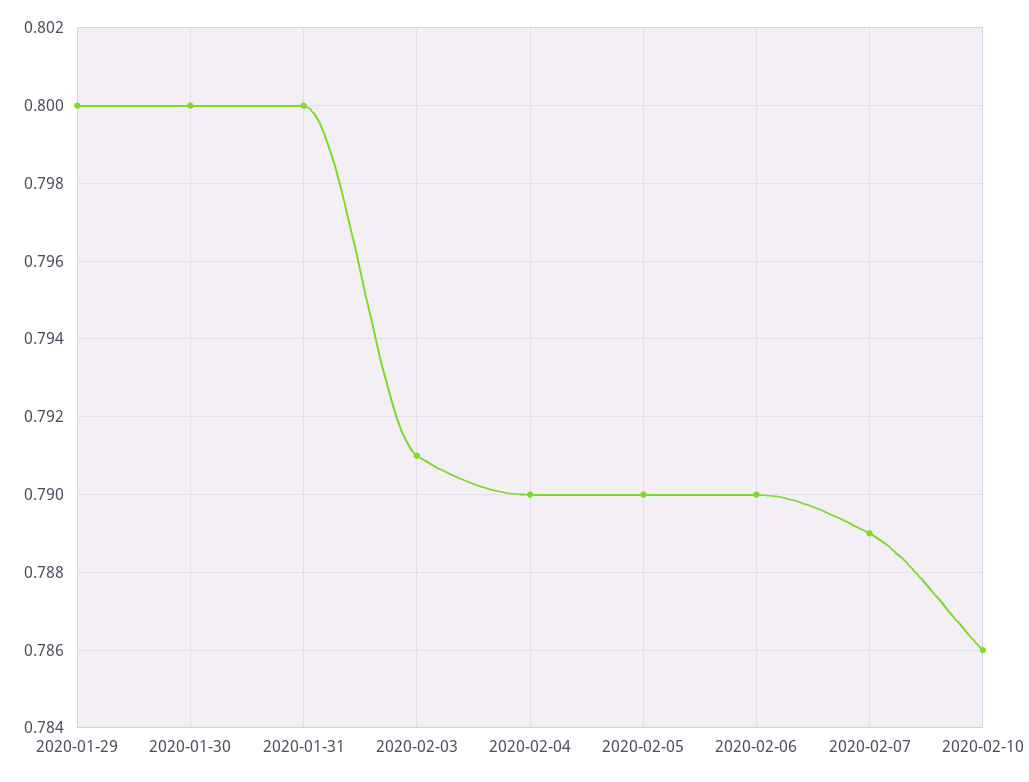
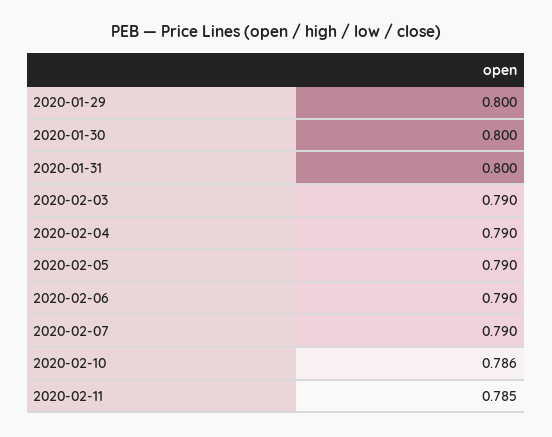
2020-02-03: 0.791 -> 0.79
2020-02-07: 0.789 -> 0.79
2020-02-11: none -> 0.785

